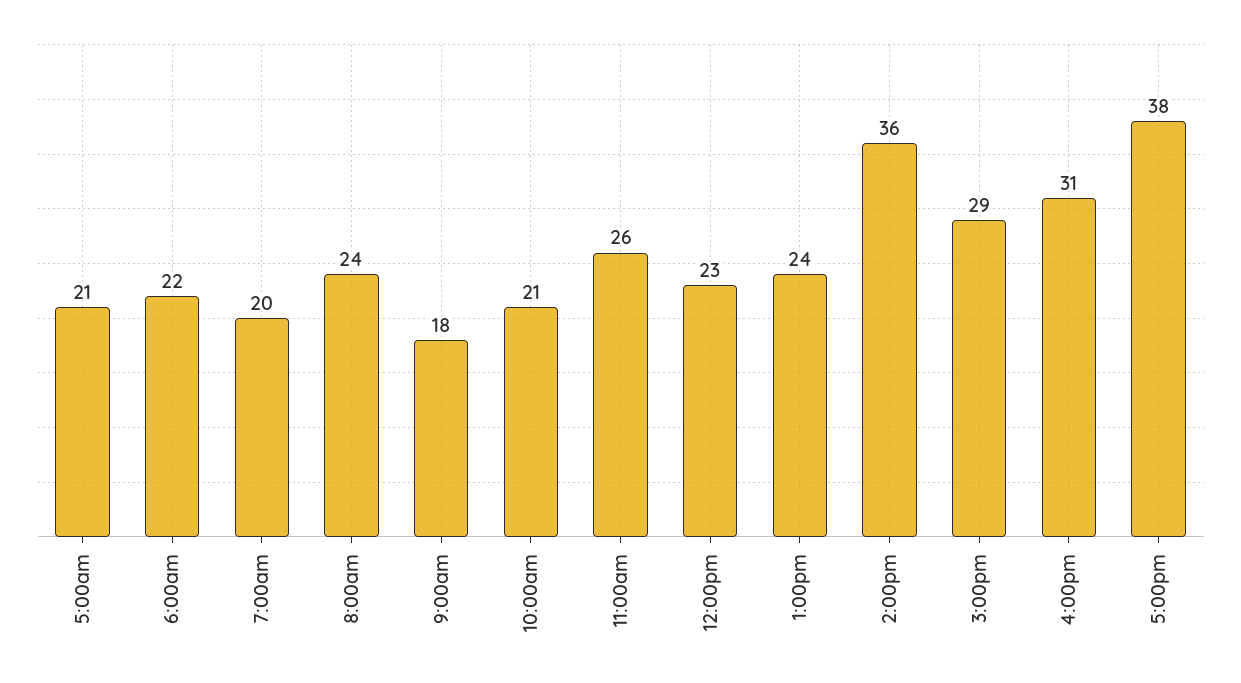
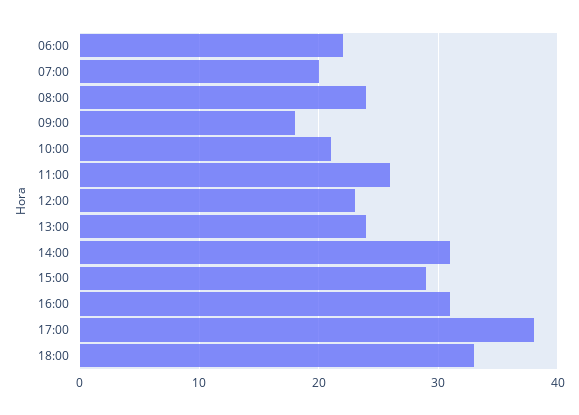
5:00am: 21 -> none
2:00pm: 36 -> 31
18:00: none -> 33

